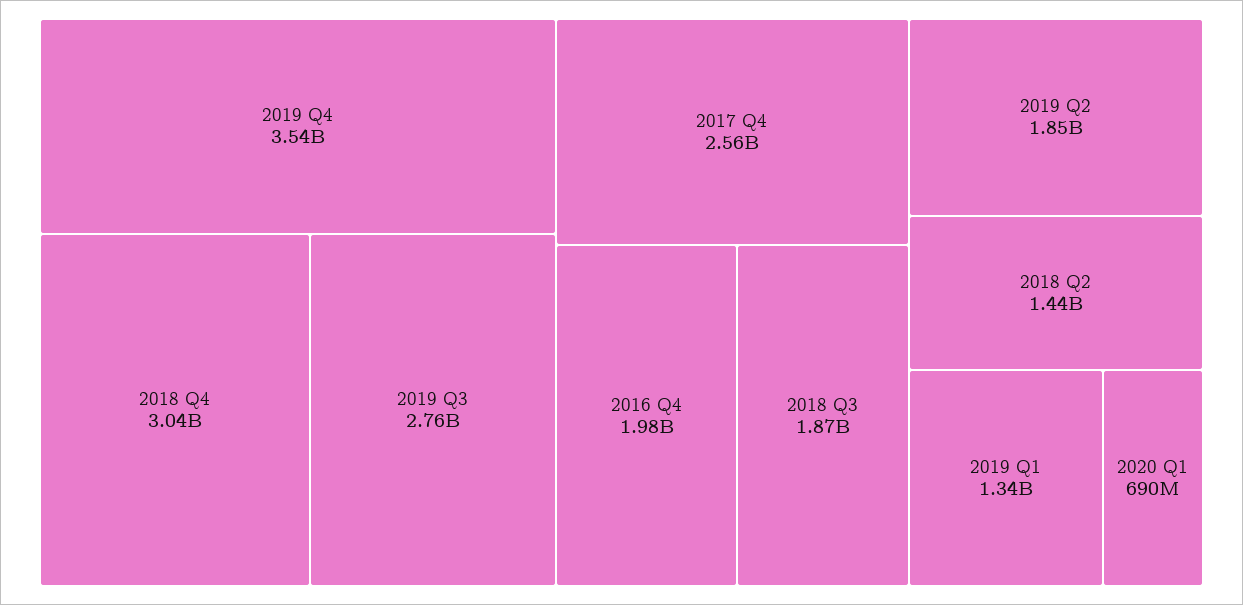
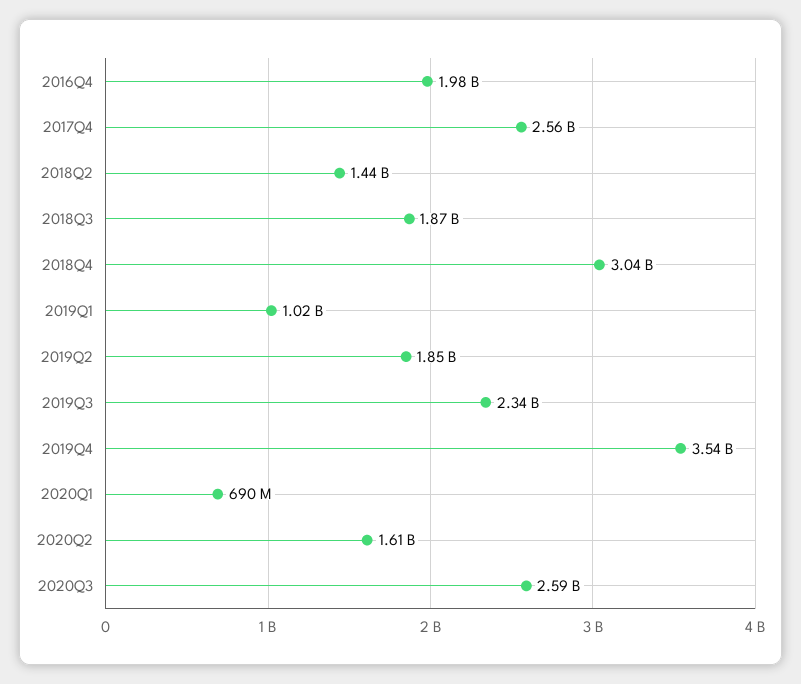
2019 Q3: 2760000000 -> 2340000000
2019 Q1: 1340000000 -> 1020000000
2020Q2: none -> 1610000000
2020Q3: none -> 2590000000

